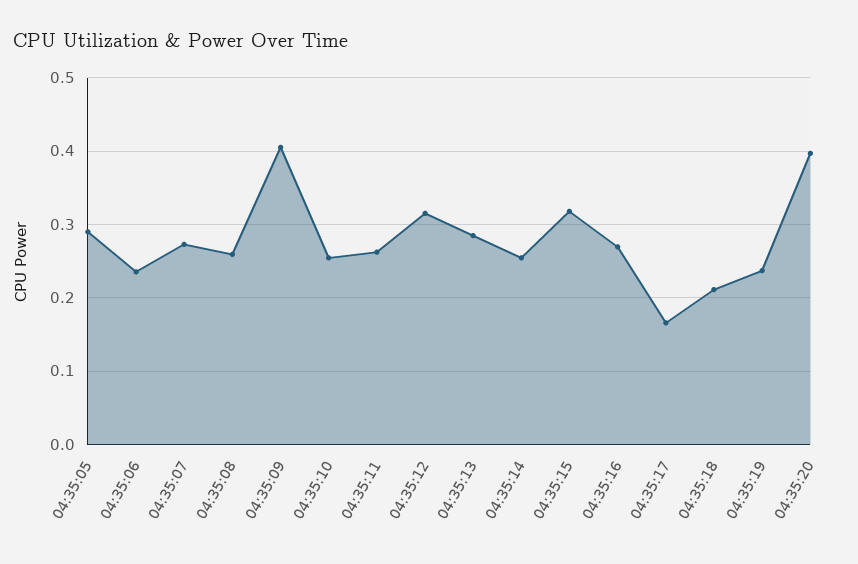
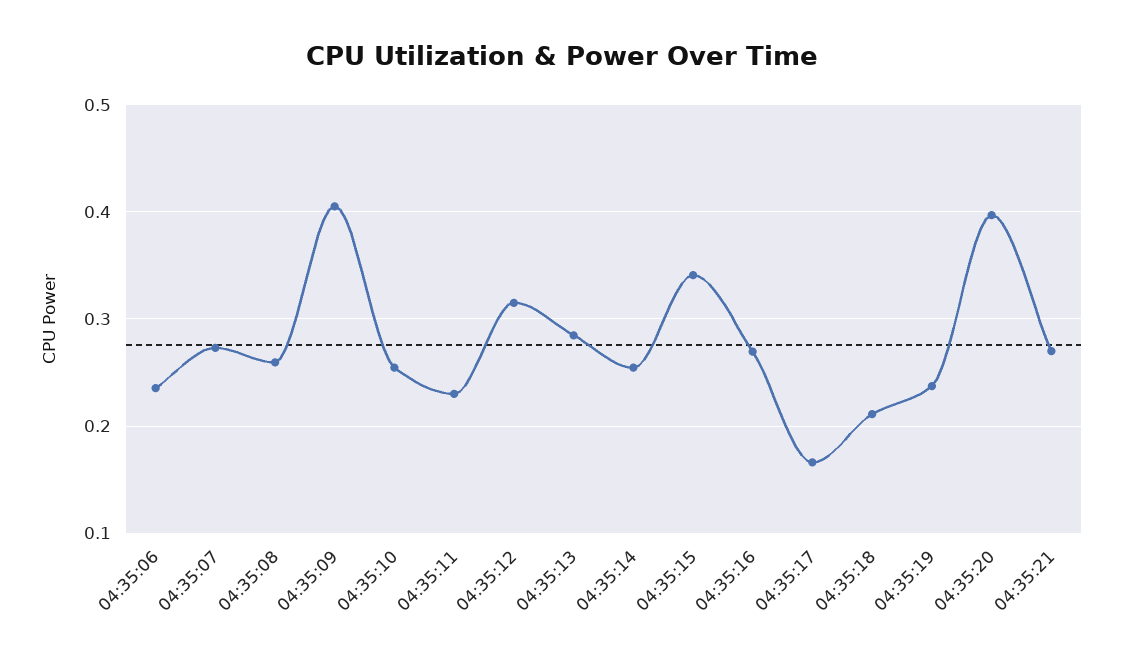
04:35:05: 0.29 -> none
04:35:11: 0.26 -> 0.23
04:35:15: 0.32 -> 0.34
04:35:21: none -> 0.27

